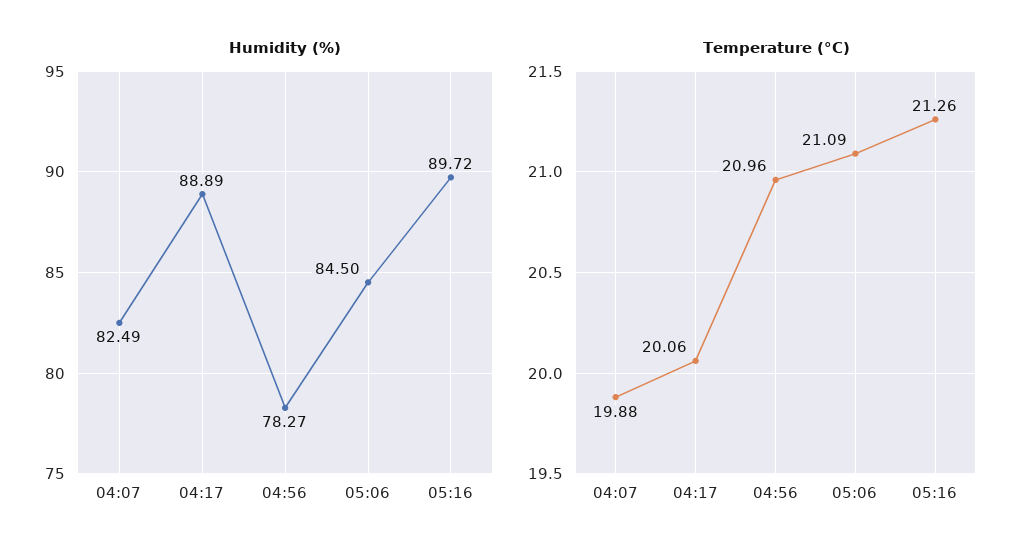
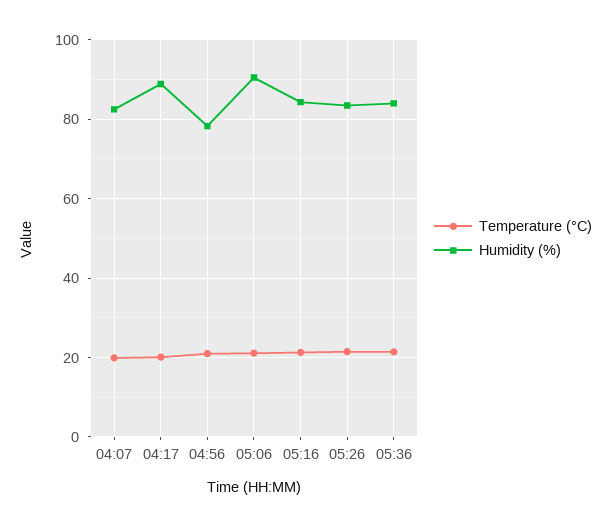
Humidity (%), 05:06: 84.5 -> 90
Humidity (%), 05:16: 89.72 -> 84
Temperature (°C), 05:26: none -> 22
Humidity (%), 05:26: none -> 84
Temperature (°C), 05:36: none -> 22
Humidity (%), 05:36: none -> 84

